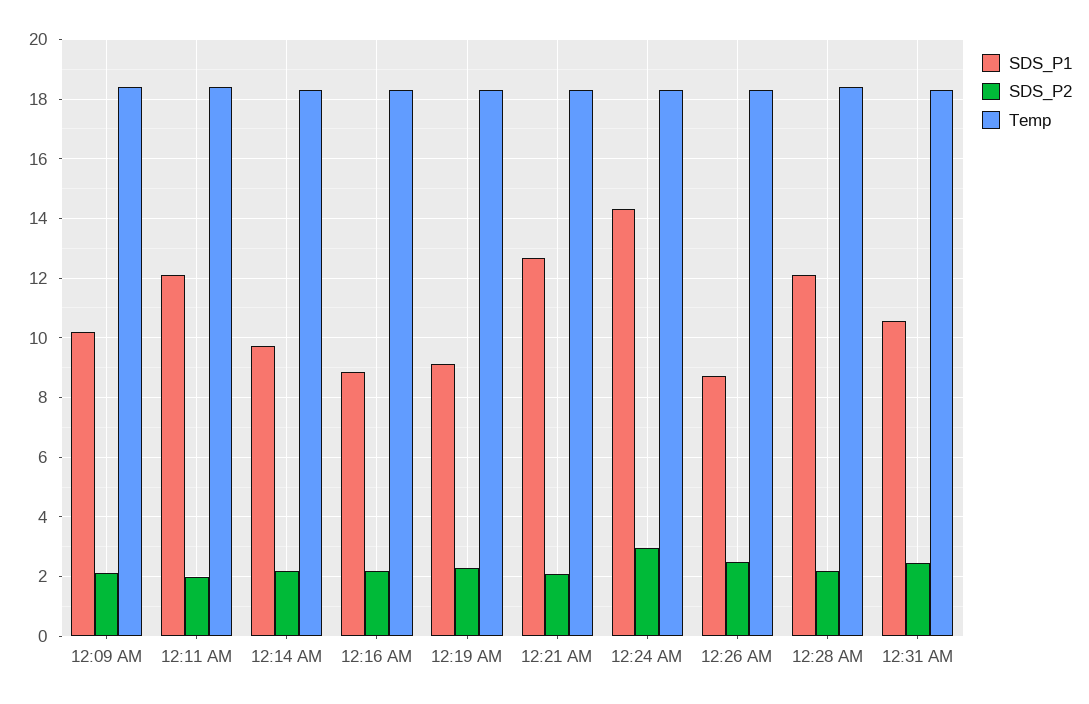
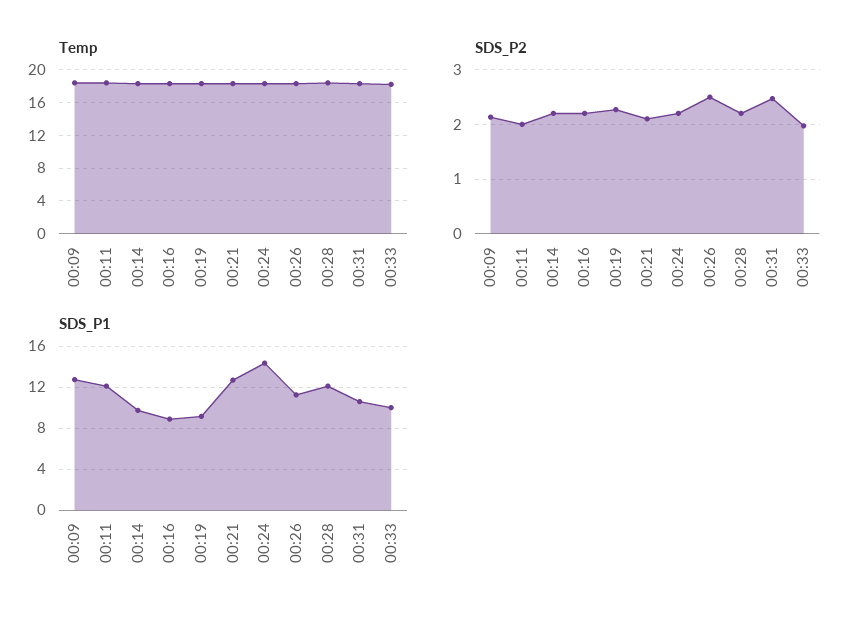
SDS_P1, 12:09 AM: 10.25 -> 13
SDS_P2, 12:24 AM: 3 -> 2.2
SDS_P1, 12:26 AM: 8.75 -> 11
Temp, 00:33: none -> 18
SDS_P2, 00:33: none -> 2
SDS_P1, 00:33: none -> 10

